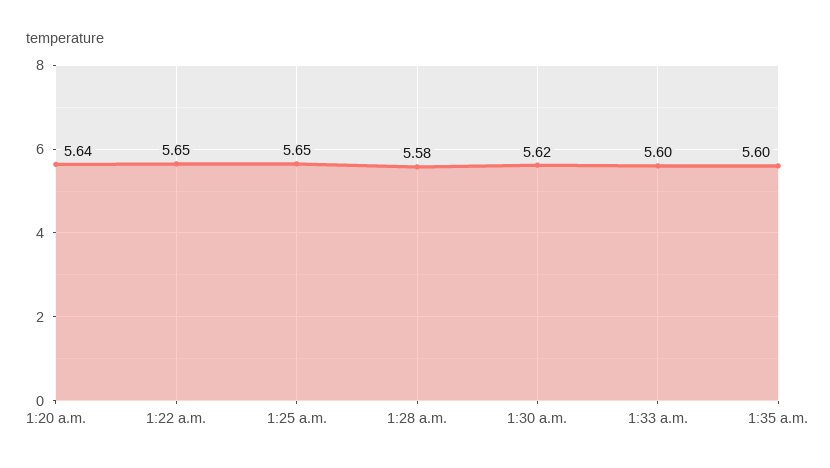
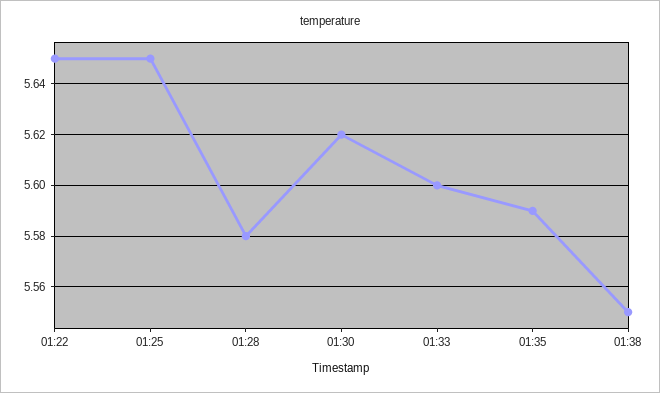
1:20 a.m.: 5.64 -> none
1:35 a.m.: 5.6 -> 5.59
01:38: none -> 5.55

